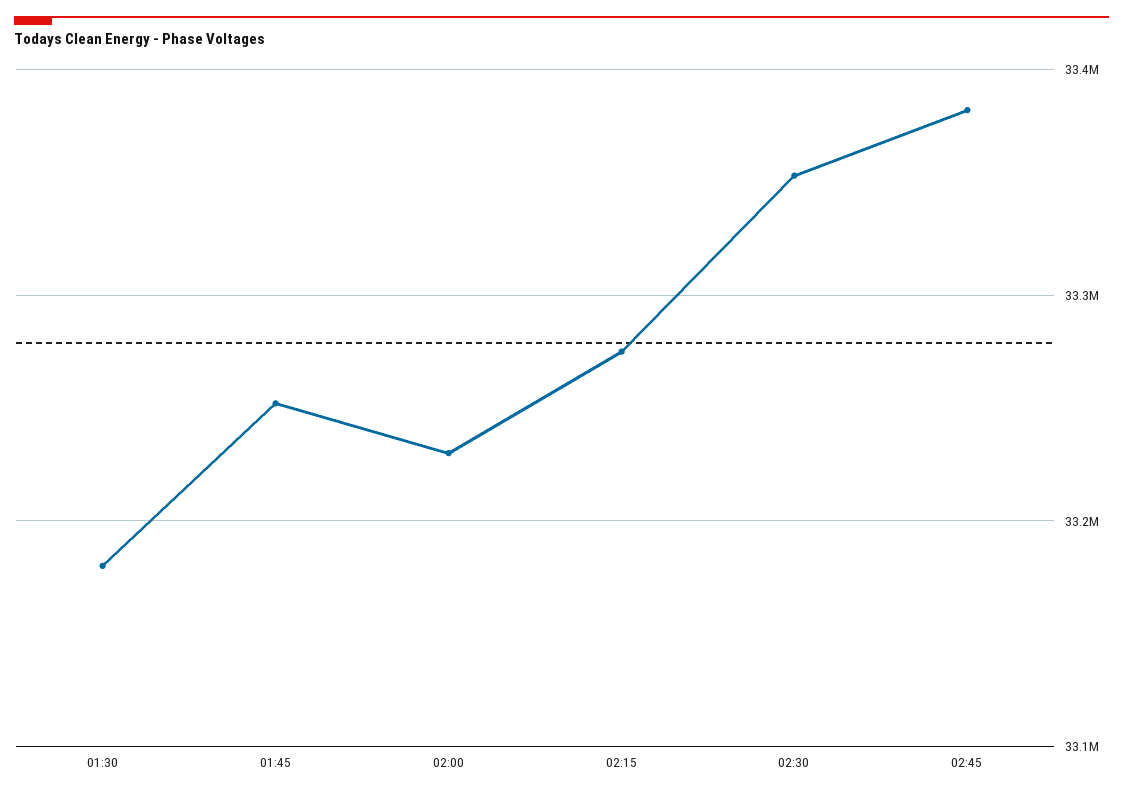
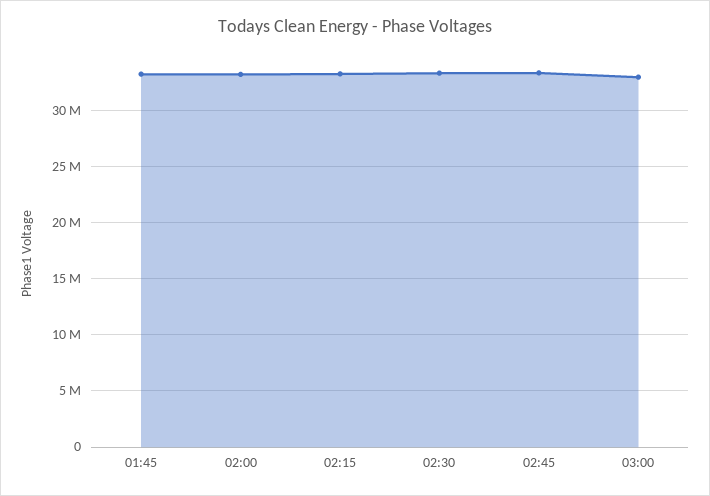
01:30: 33180000 -> none
03:00: none -> 33000000

